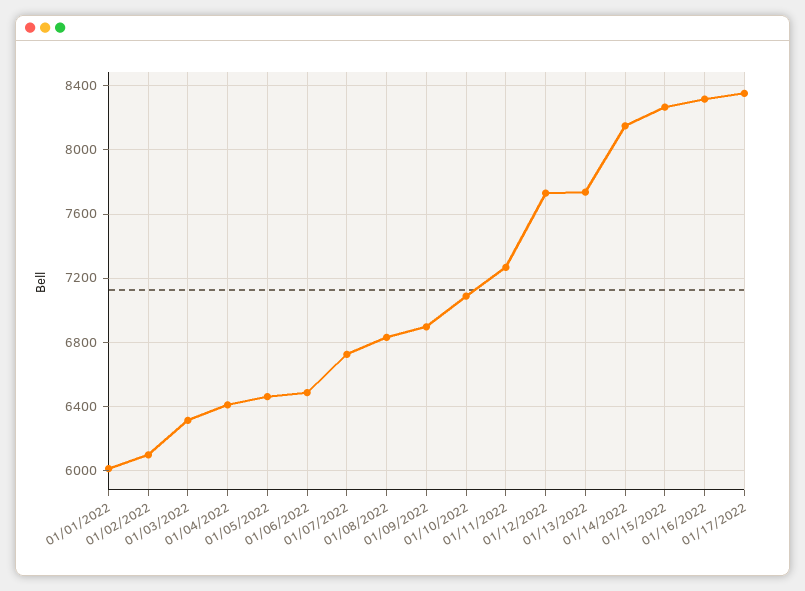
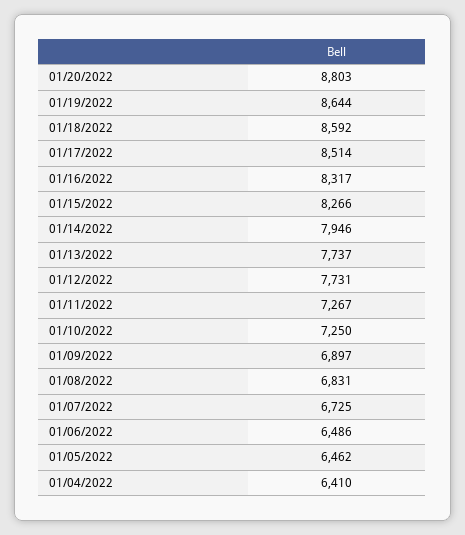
01/01/2022: 6000 -> none
01/02/2022: 6100 -> none
01/03/2022: 6300 -> none
01/10/2022: 7100 -> 7250
01/14/2022: 8150 -> 7946
01/17/2022: 8350 -> 8514
01/20/2022: none -> 8803
01/19/2022: none -> 8644
01/18/2022: none -> 8592

